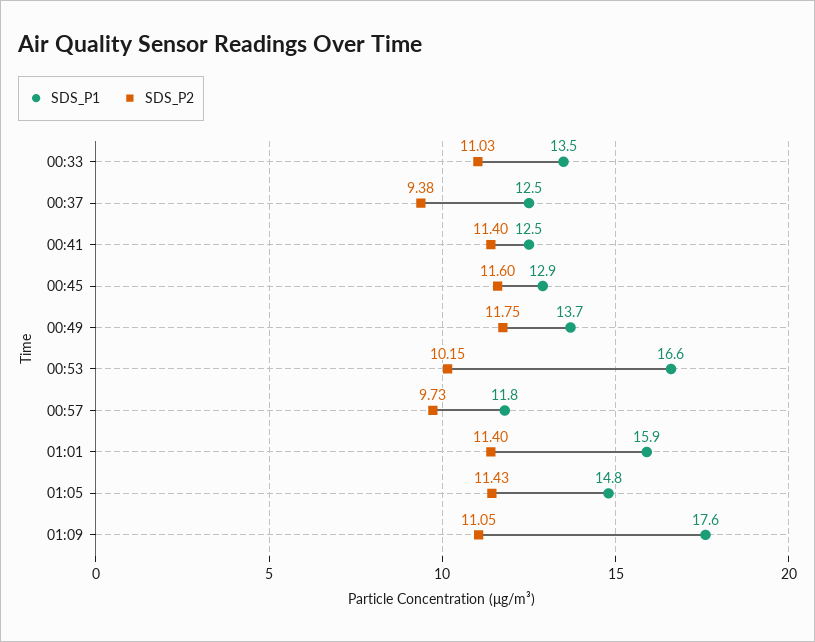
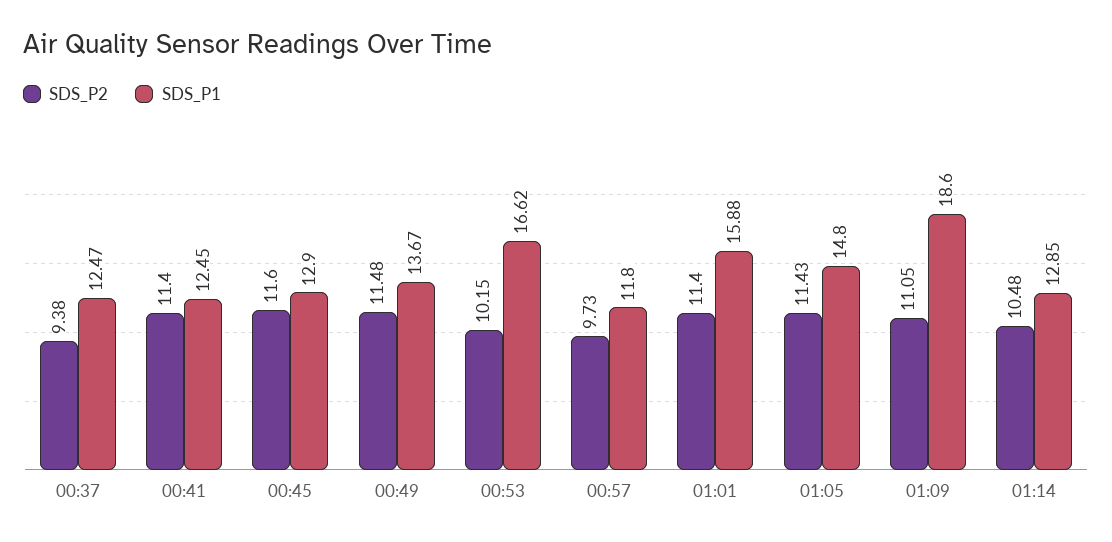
SDS_P1, 00:33: 13.5 -> none
SDS_P2, 00:33: 11.03 -> none
SDS_P2, 00:49: 11.75 -> 11.48
SDS_P1, 01:09: 17.6 -> 18.6
SDS_P2, 01:14: none -> 10.48
SDS_P1, 01:14: none -> 12.85

